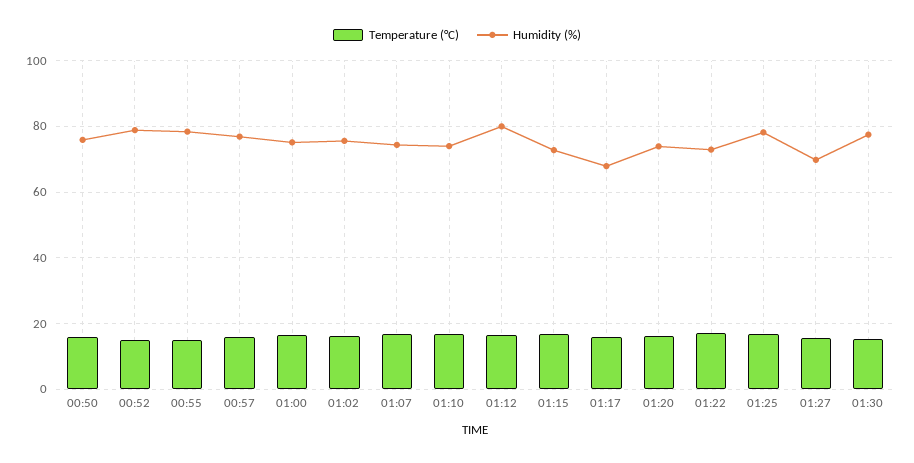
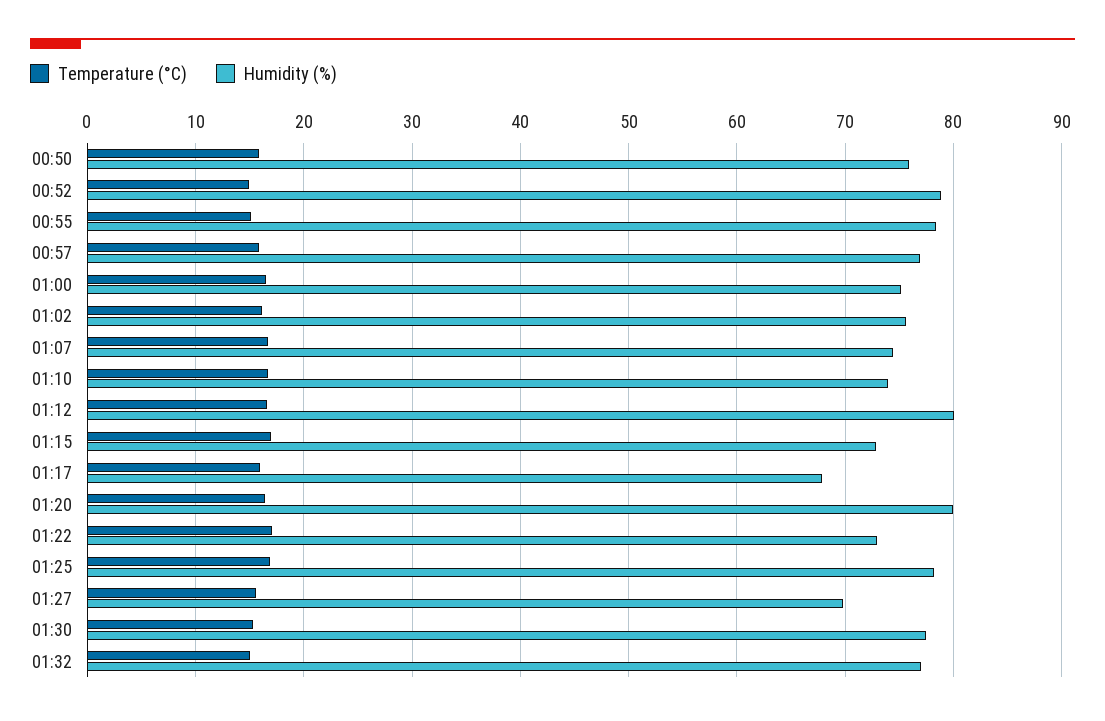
Humidity (%), 01:20: 74 -> 80
Temperature (°C), 01:32: none -> 15
Humidity (%), 01:32: none -> 77

